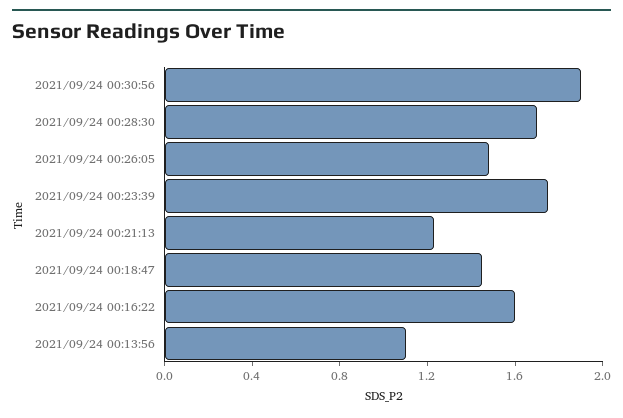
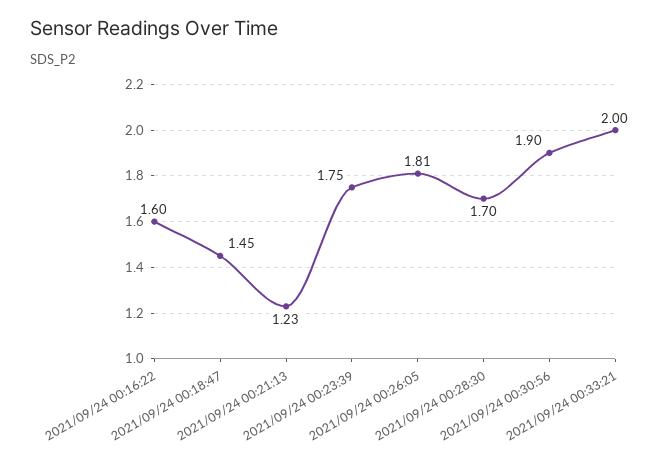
2021/09/24 00:26:05: 1.5 -> 1.81
2021/09/24 00:13:56: 1.1 -> none
2021/09/24 00:33:21: none -> 2

